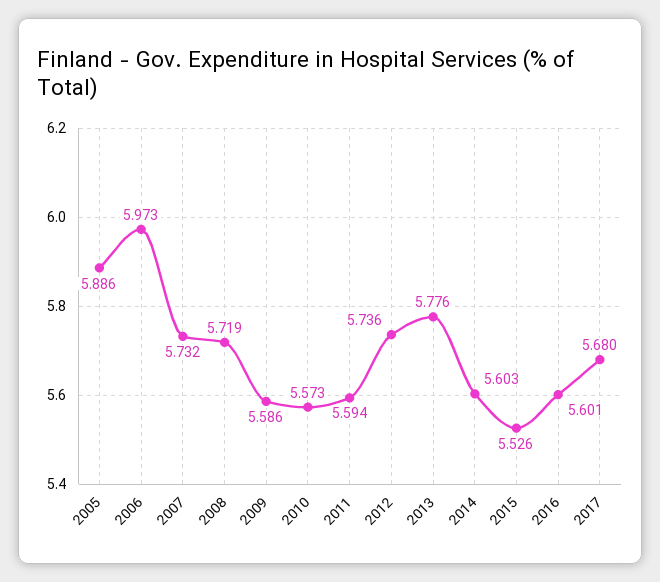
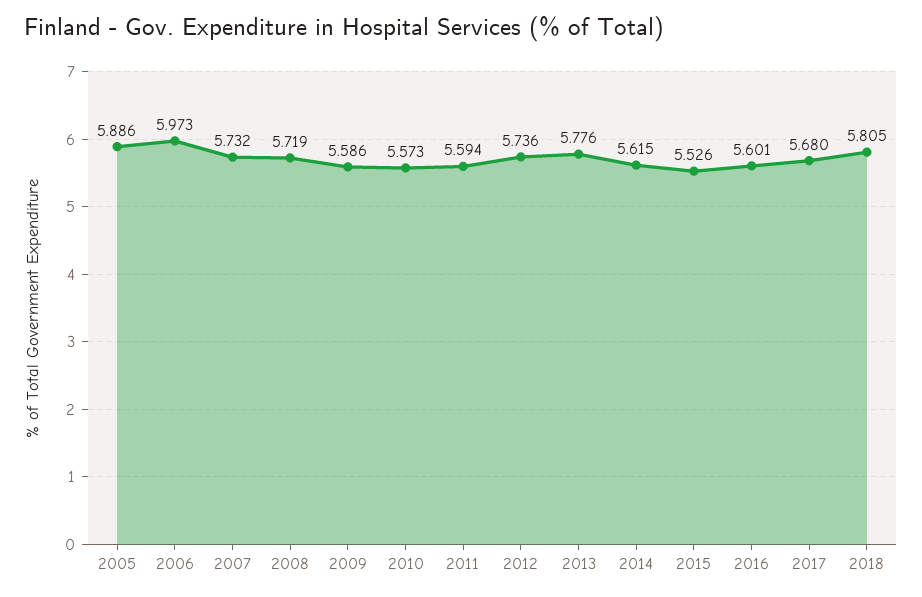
2014: 5.603 -> 5.615
2018: none -> 5.805

